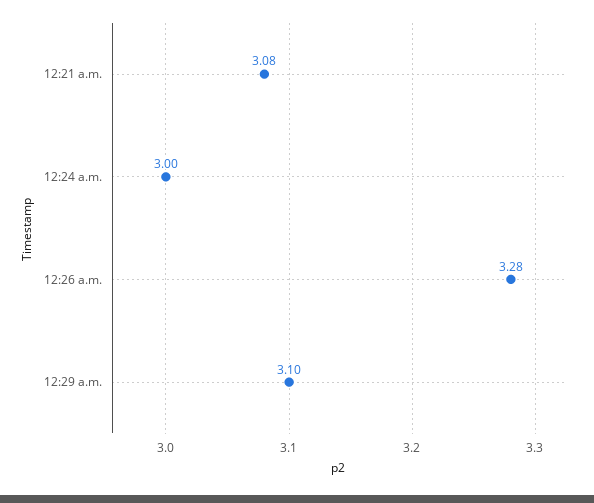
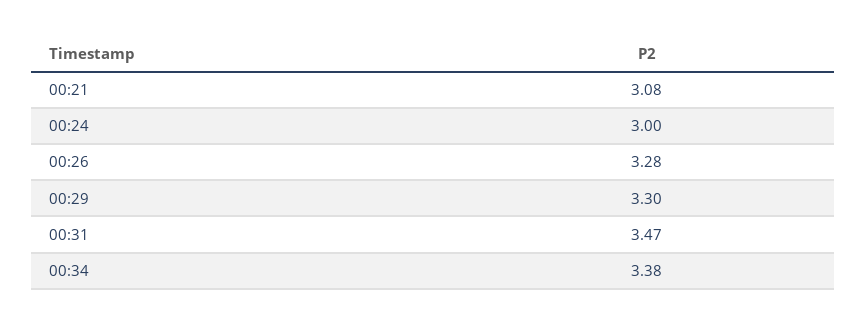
12:29 a.m.: 3.1 -> 3.3
00:31: none -> 3.47
00:34: none -> 3.38

